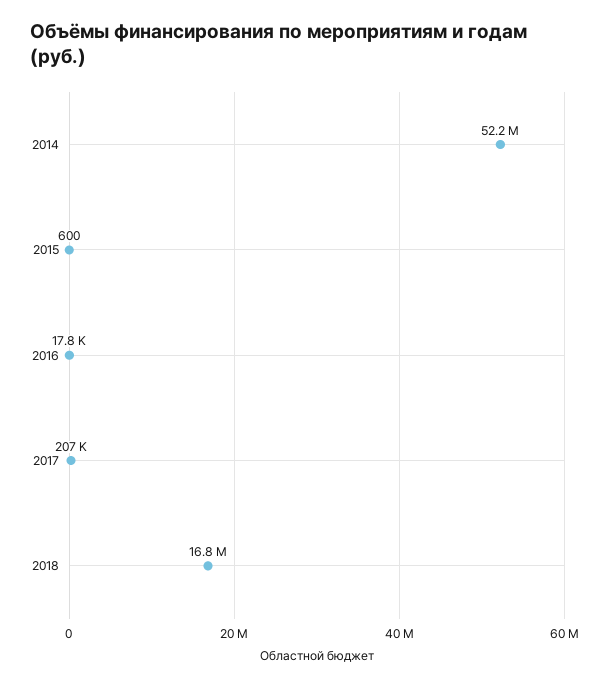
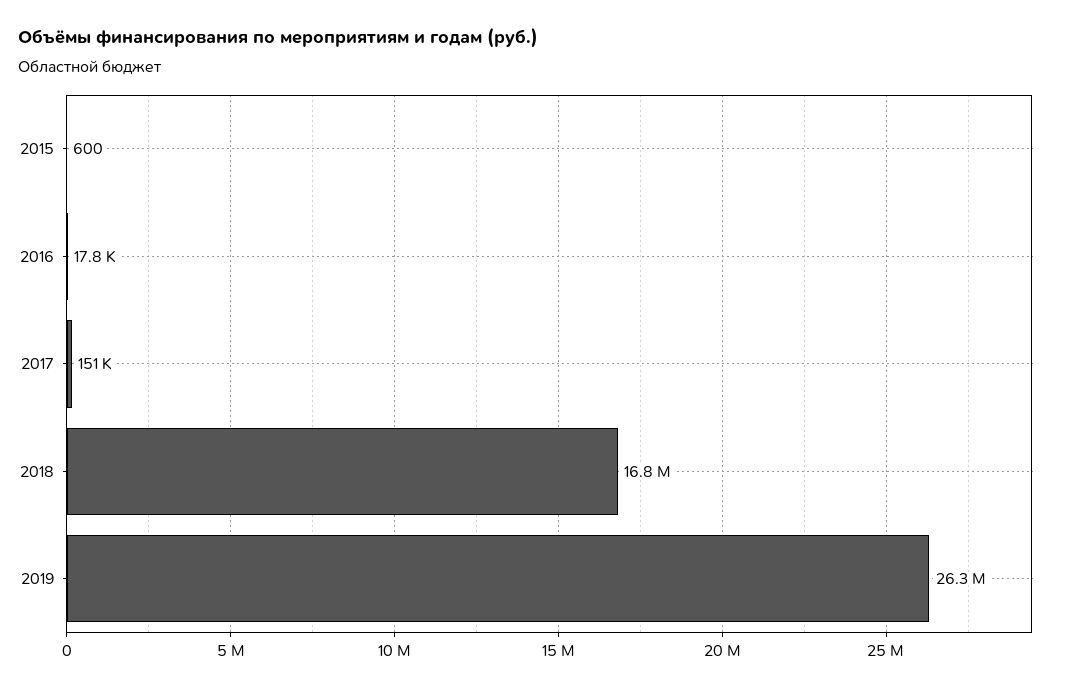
2014: 52200000 -> none
2017: 207000 -> 151000
2019: none -> 26300000

